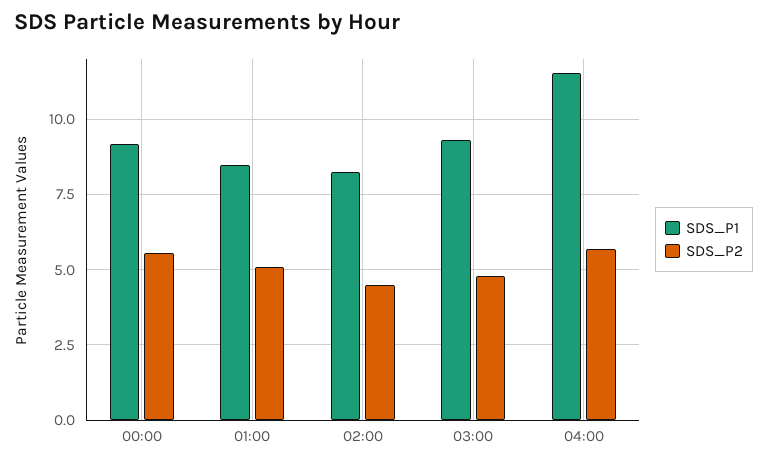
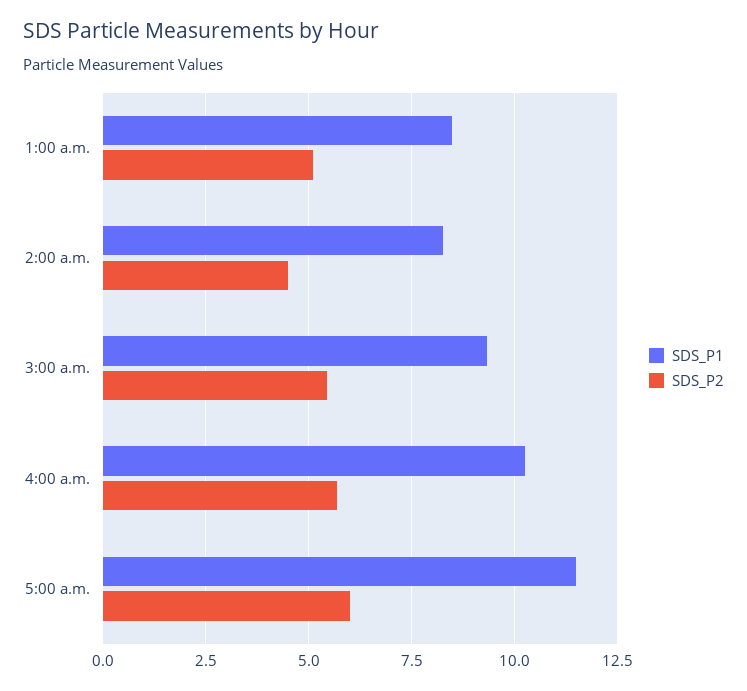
SDS_P1, 00:00: 9.25 -> none
SDS_P2, 00:00: 5.5 -> none
SDS_P2, 03:00: 4.75 -> 5.5
SDS_P1, 04:00: 11.5 -> 10.25
SDS_P1, 5:00 a.m.: none -> 11.5
SDS_P2, 5:00 a.m.: none -> 6

